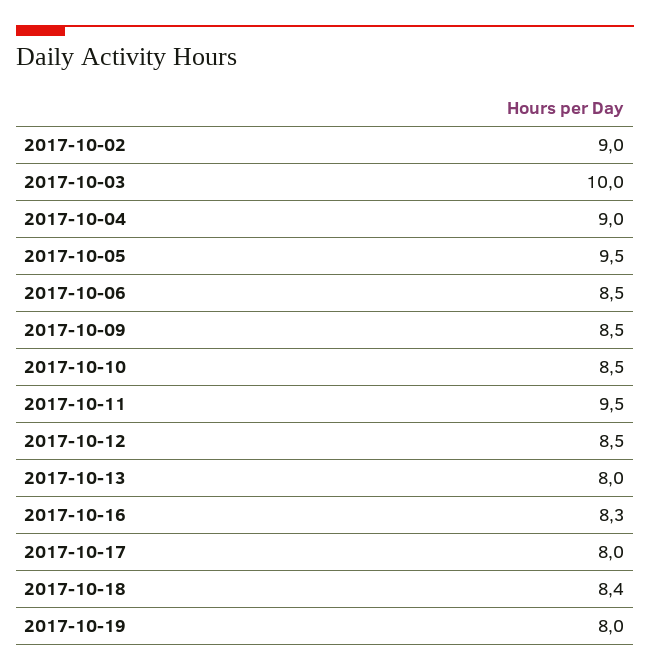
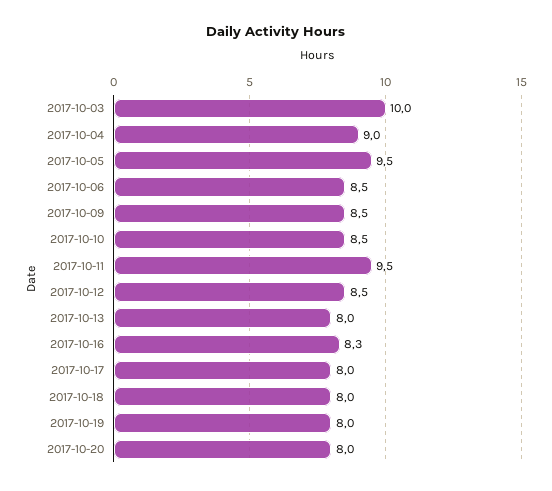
2017-10-02: 9 -> none
2017-10-18: 8.4 -> 8
2017-10-20: none -> 8

